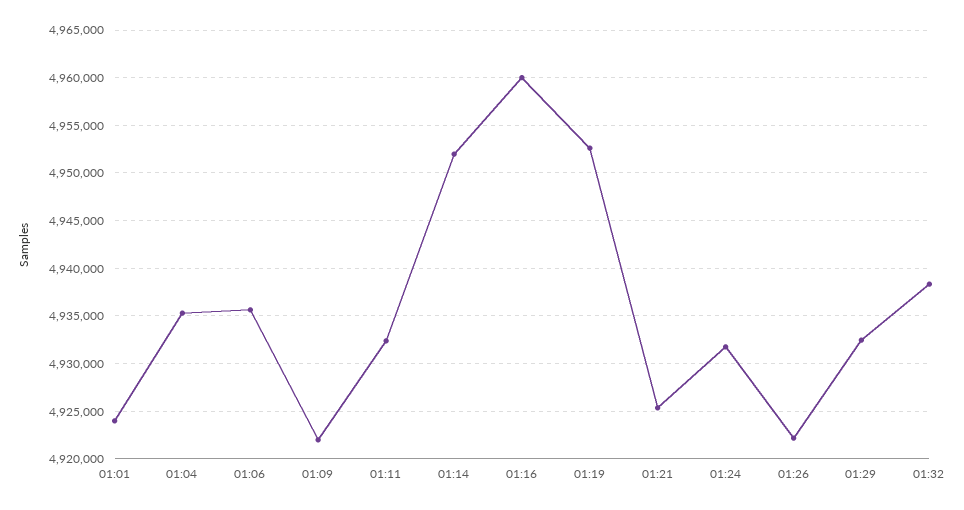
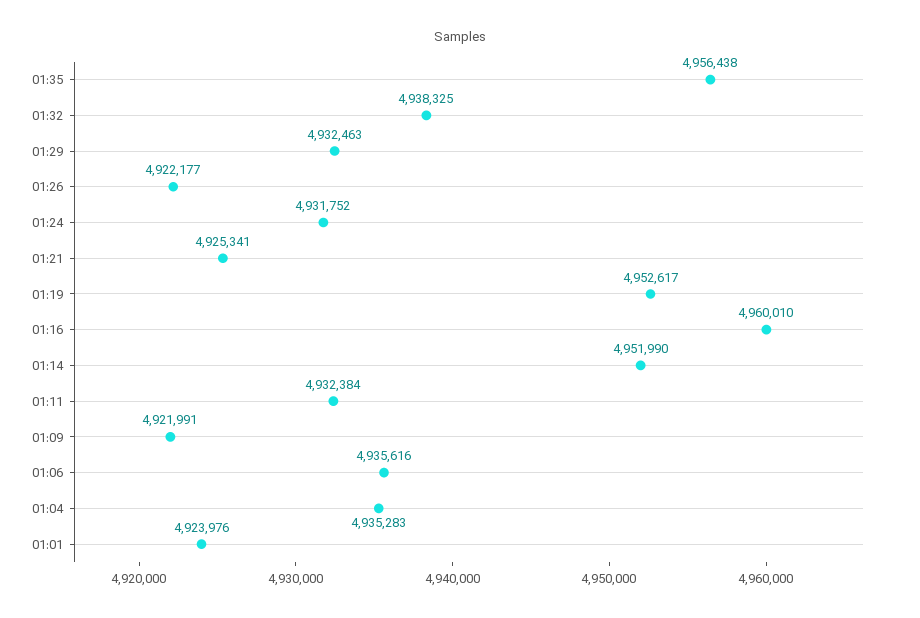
01:35: none -> 4956438

